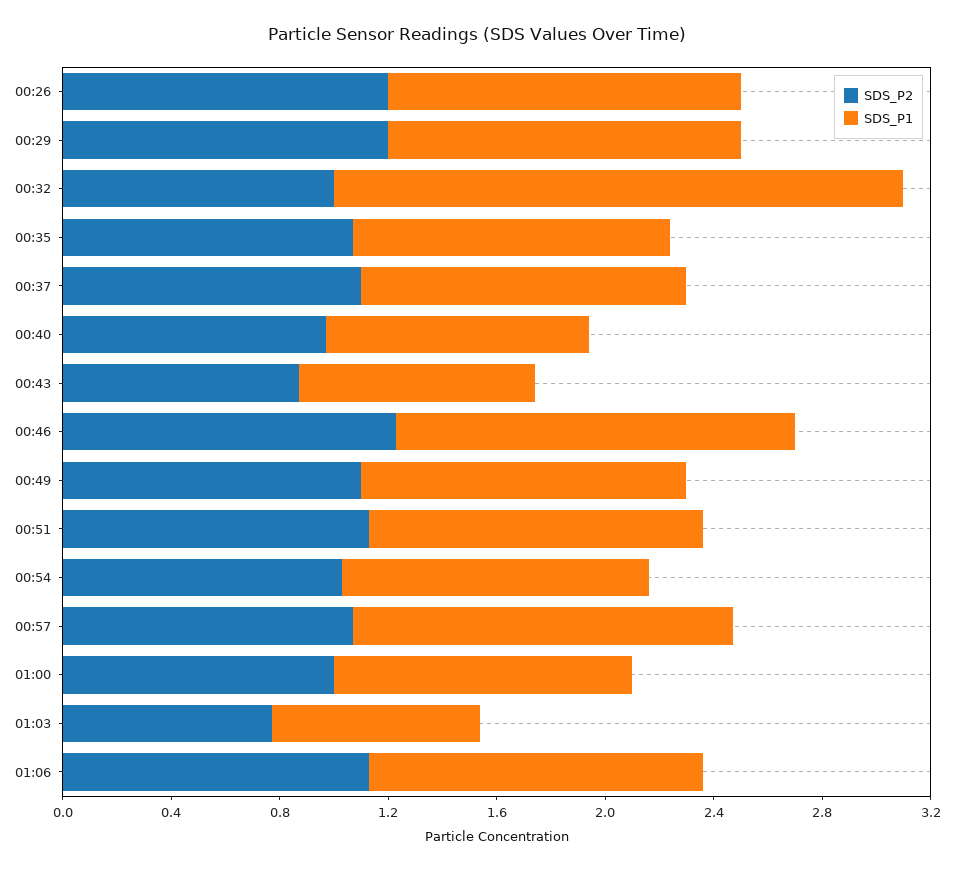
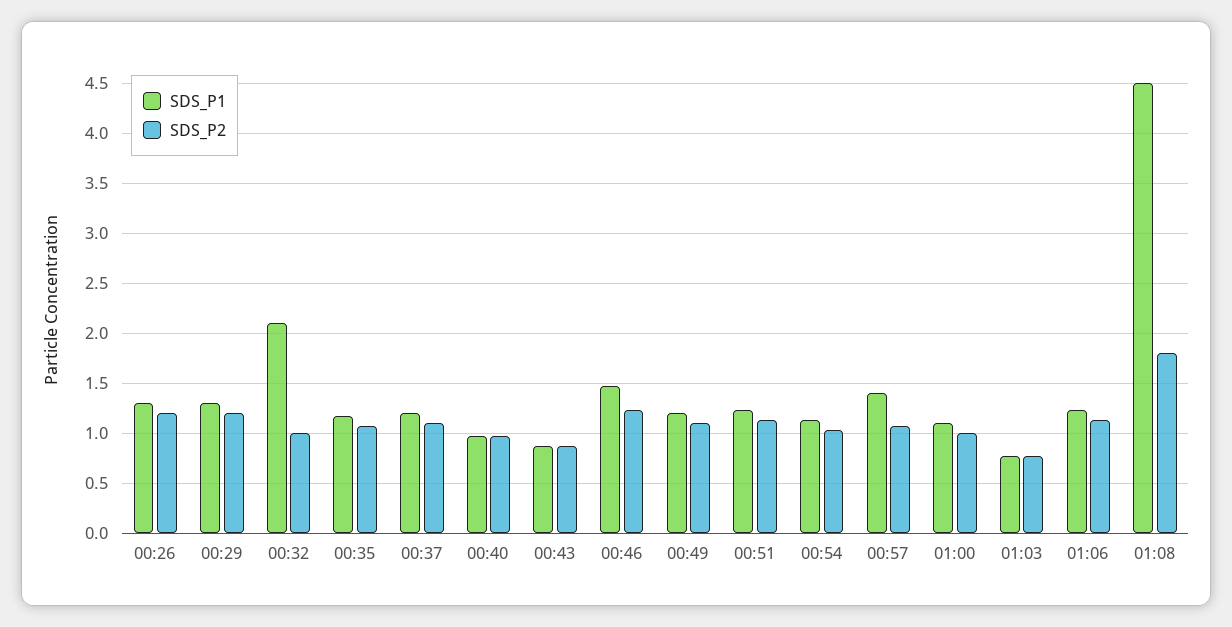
SDS_P1, 01:08: none -> 4.5
SDS_P2, 01:08: none -> 1.8

